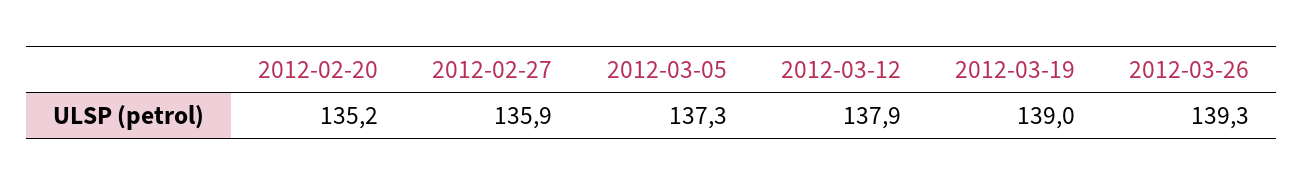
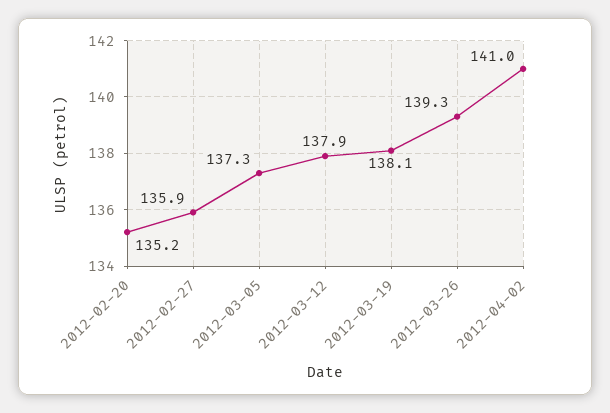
2012-03-19: 139 -> 138.1
2012-04-02: none -> 141

